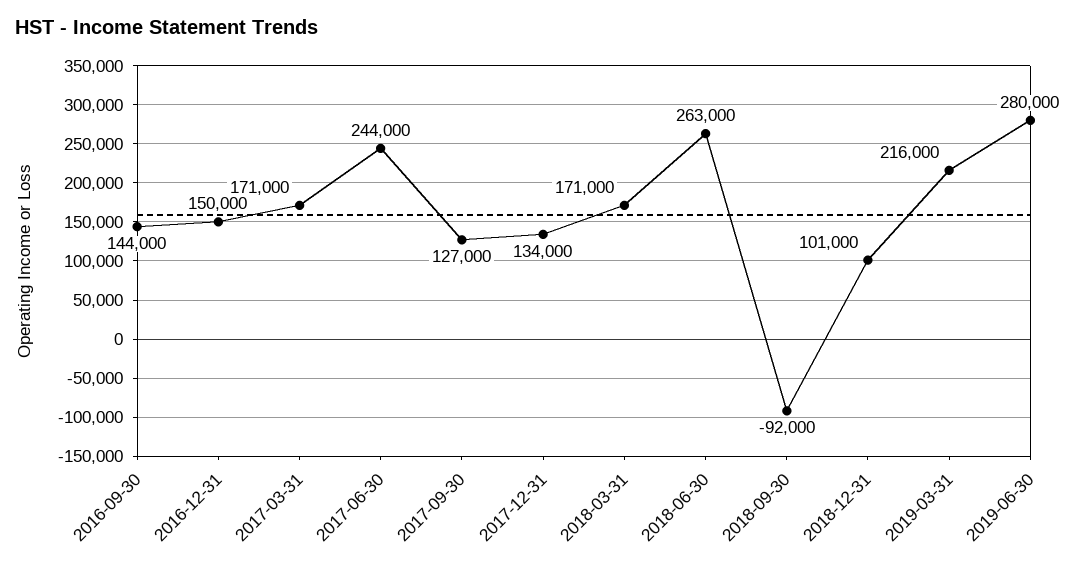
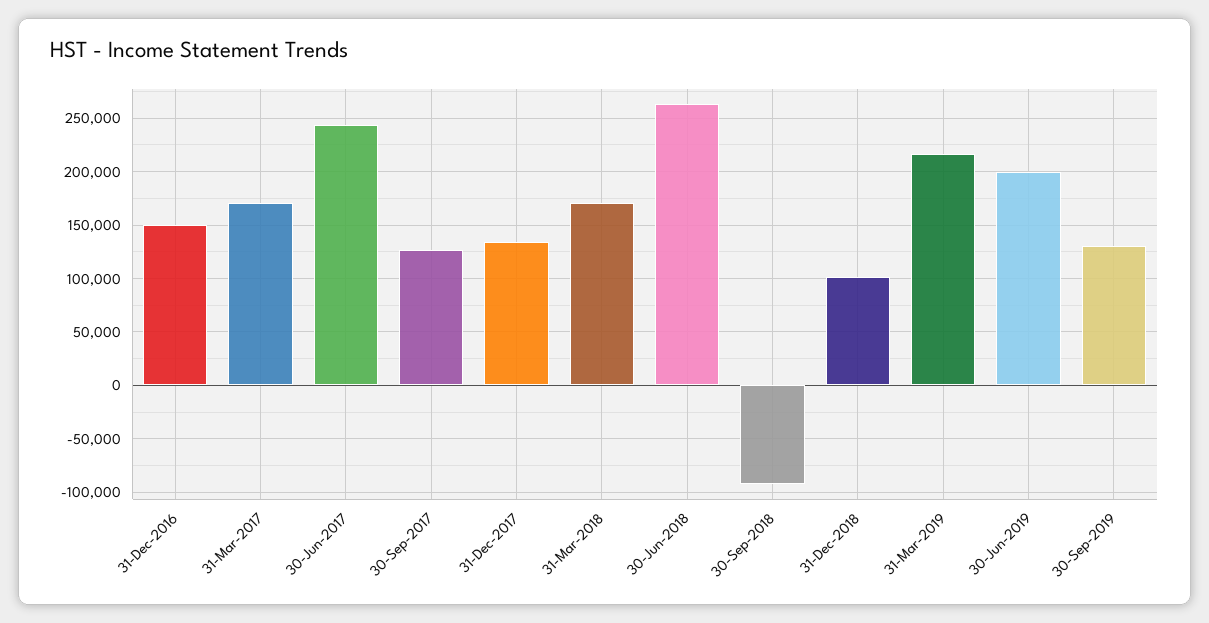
2016-09-30: 144000 -> none
2019-06-30: 280000 -> 200000
30-Sep-2019: none -> 130000

